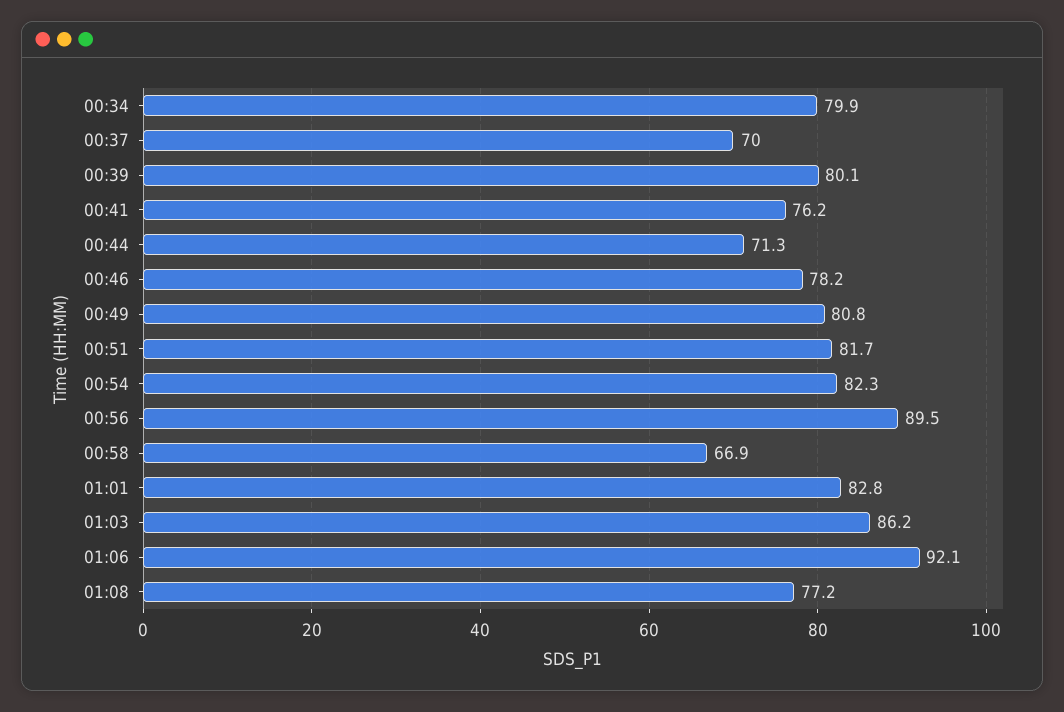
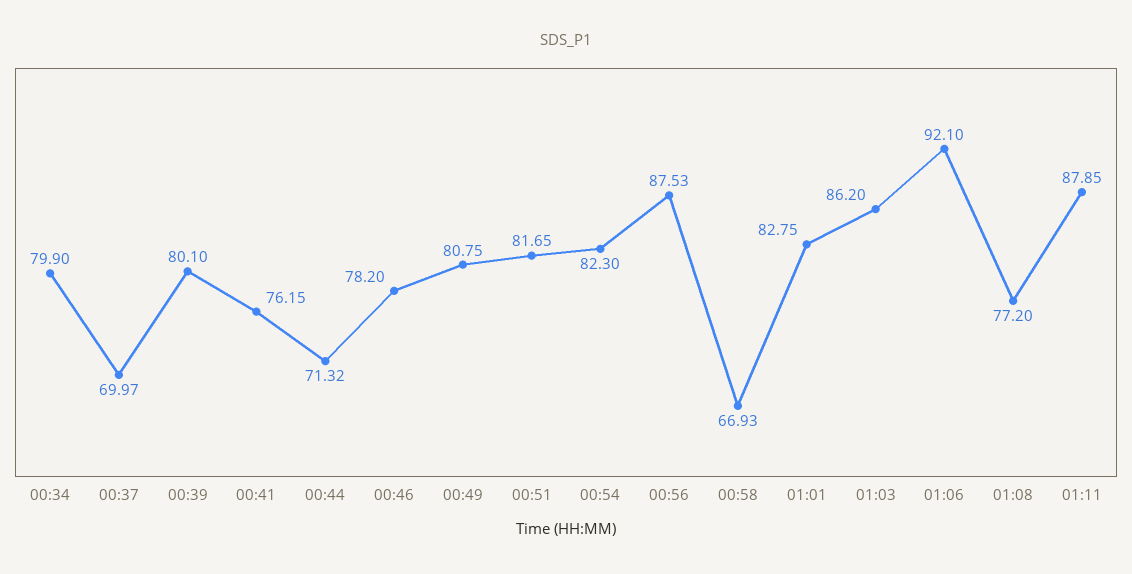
00:56: 89.5 -> 87.53
01:11: none -> 87.85

